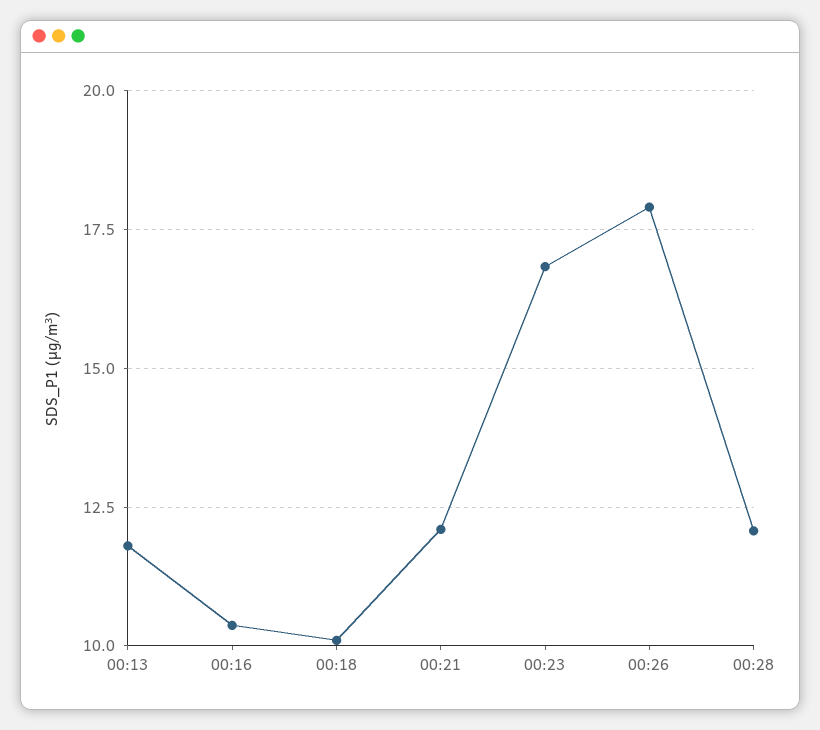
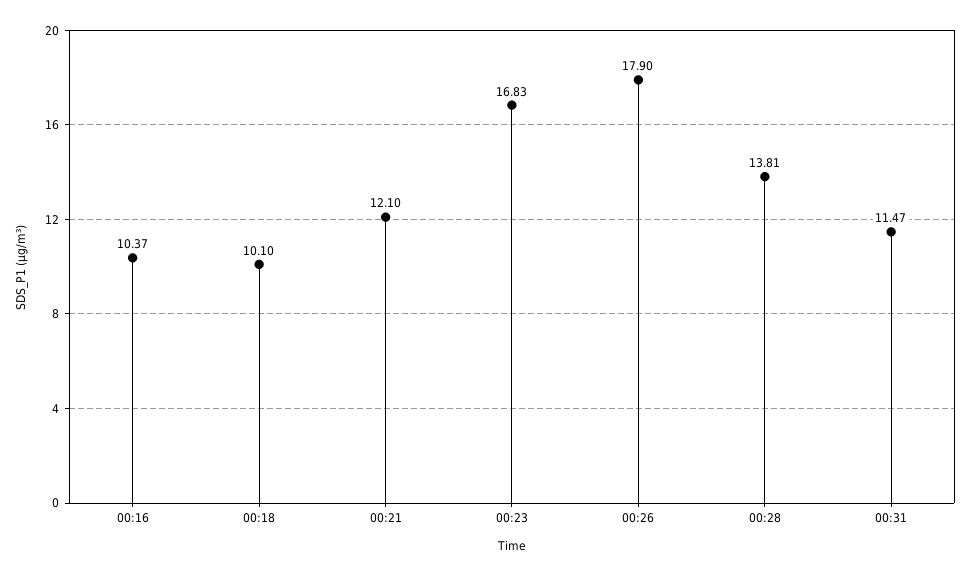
00:13: 11.75 -> none
00:28: 12 -> 13.81
00:31: none -> 11.47

